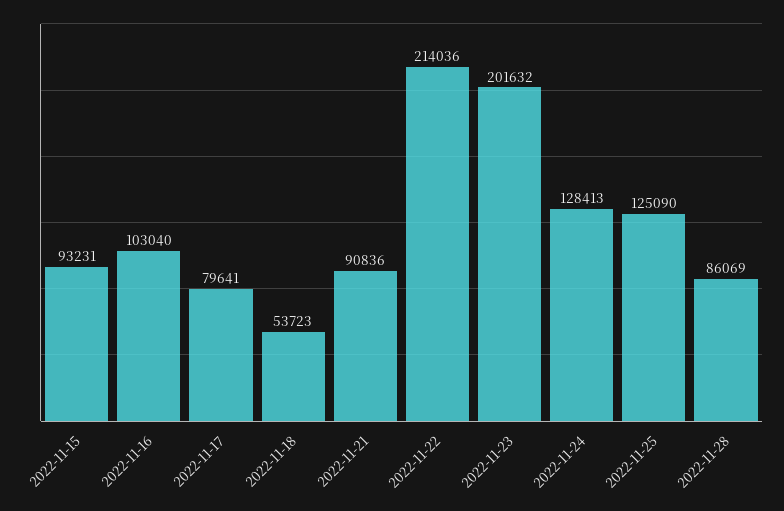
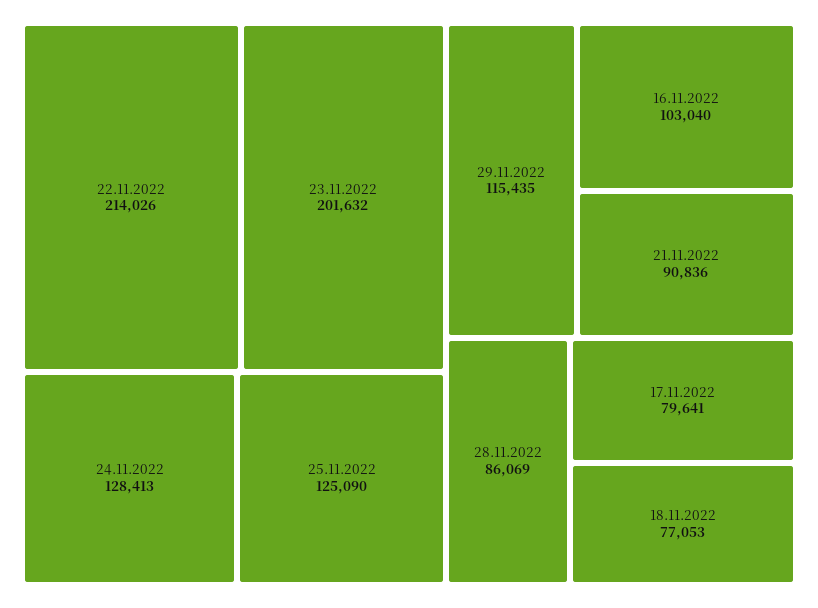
2022-11-15: 93231 -> none
2022-11-18: 53723 -> 77053
2022-11-22: 214036 -> 214026
29.11.2022: none -> 115435

